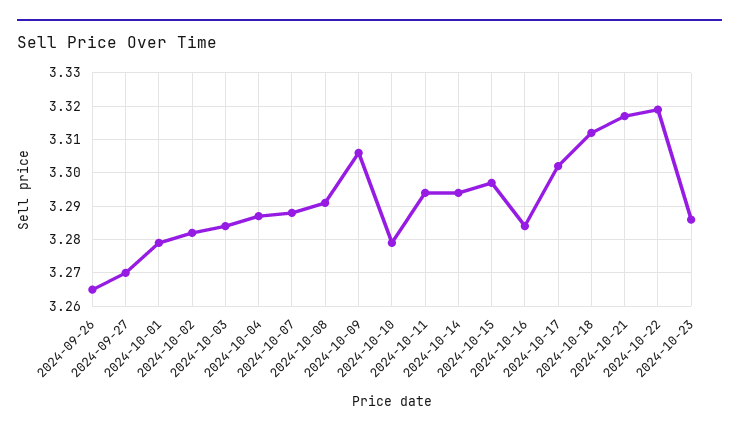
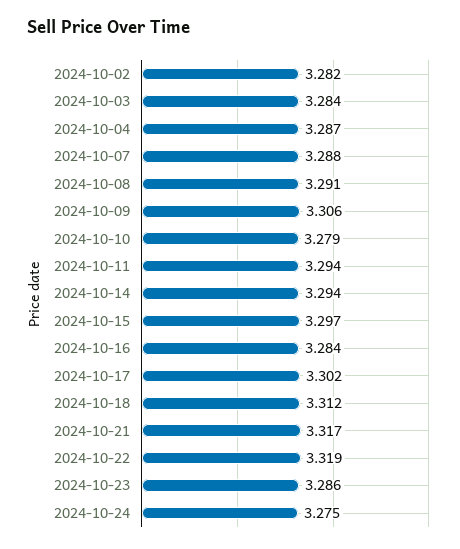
2024-09-26: 3.265 -> none
2024-09-27: 3.27 -> none
2024-10-01: 3.28 -> none
2024-10-24: none -> 3.275

